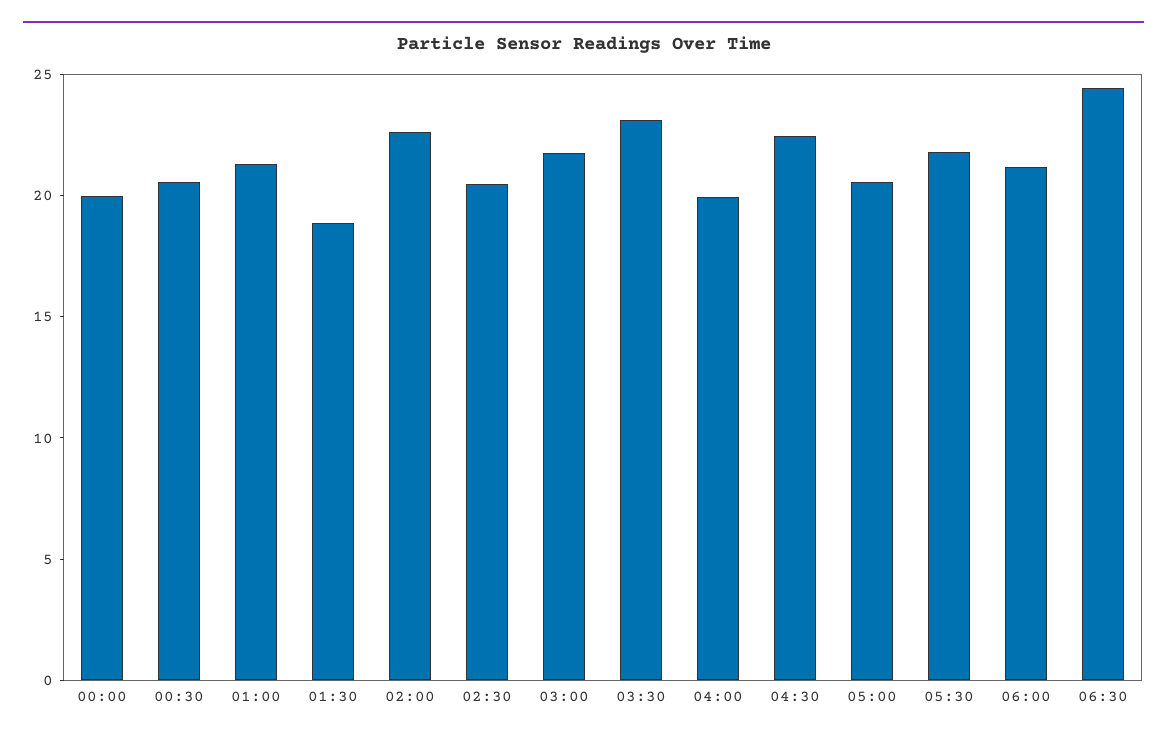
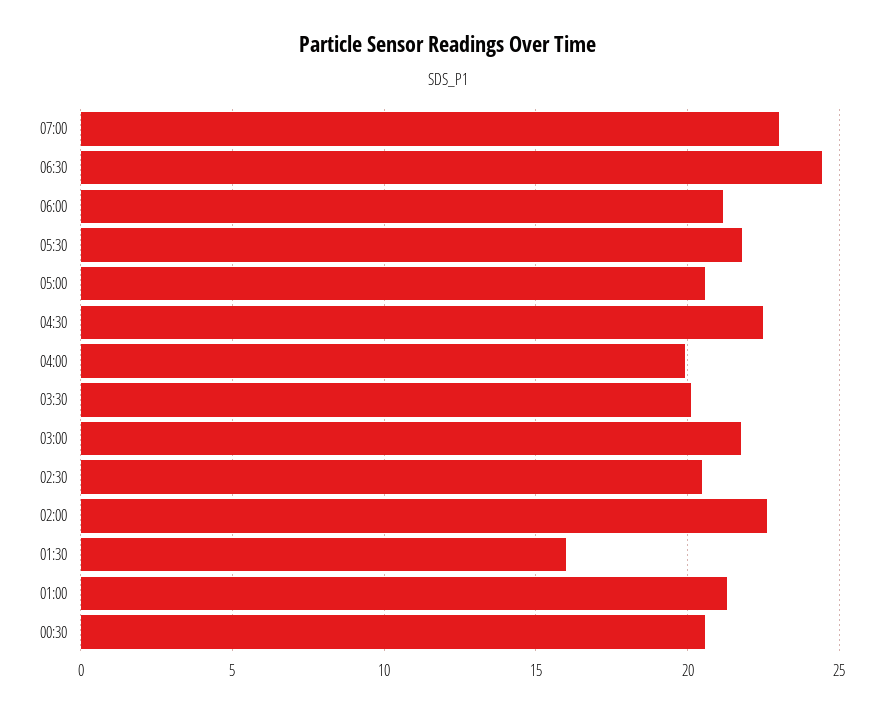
00:00: 20 -> none
01:30: 19 -> 16
03:30: 23 -> 20
07:00: none -> 23

